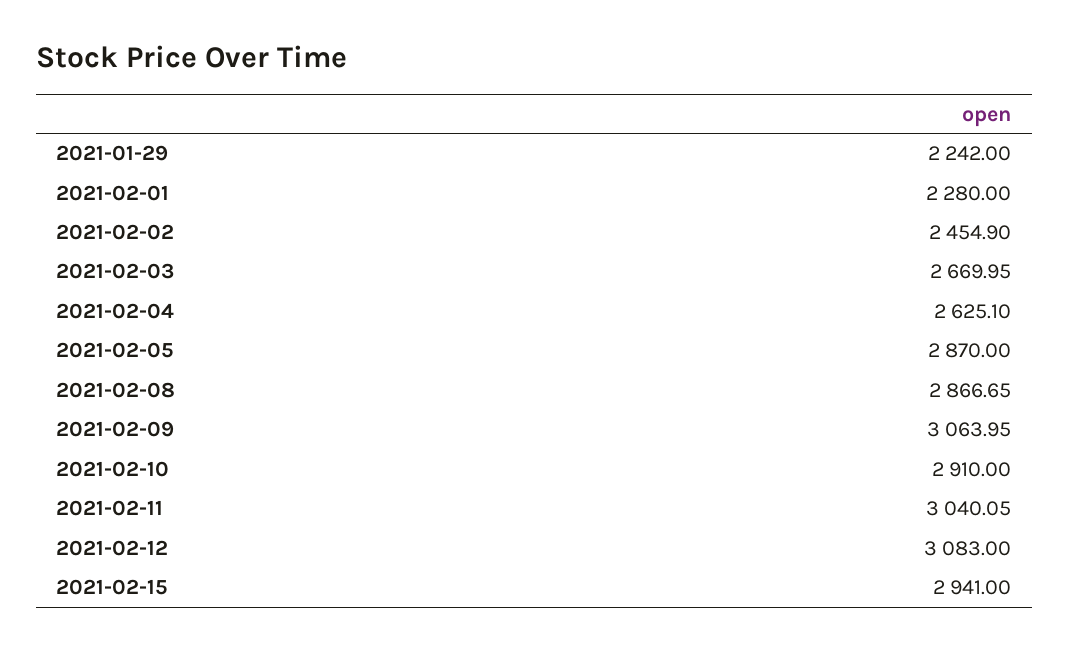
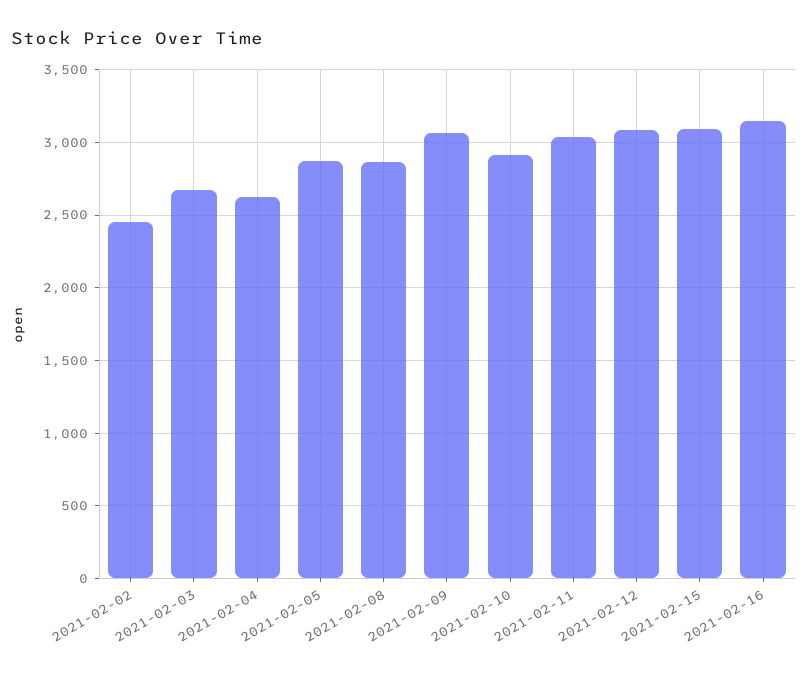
2021-01-29: 2242 -> none
2021-02-01: 2280 -> none
2021-02-15: 2941 -> 3100
2021-02-16: none -> 3150

